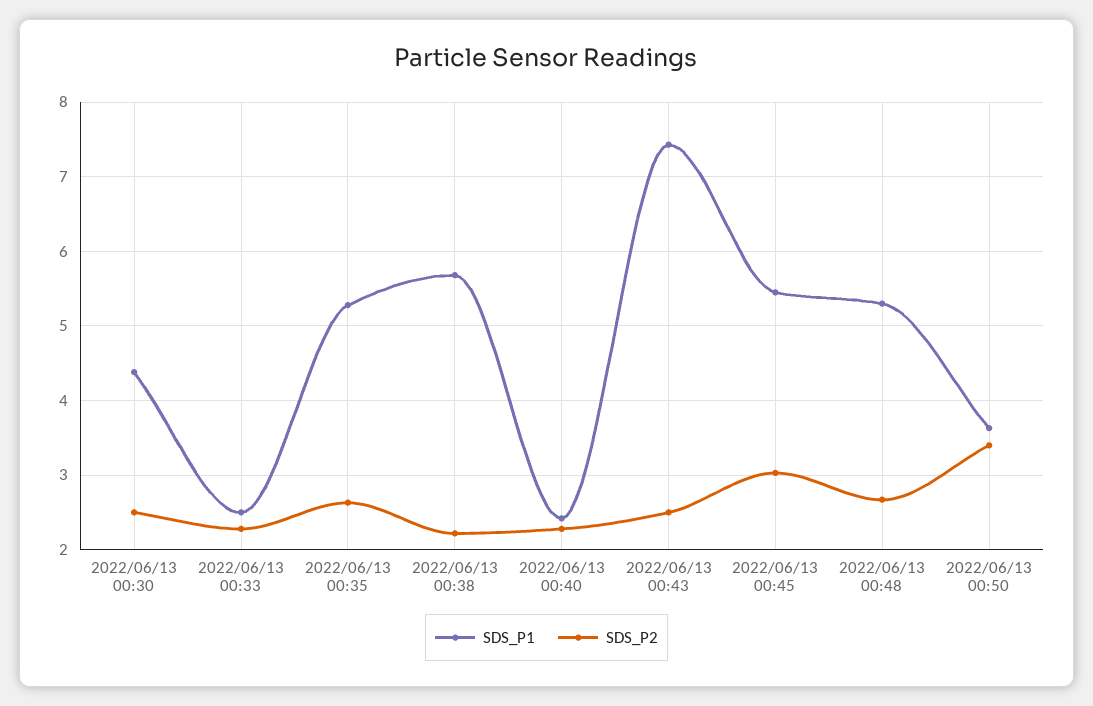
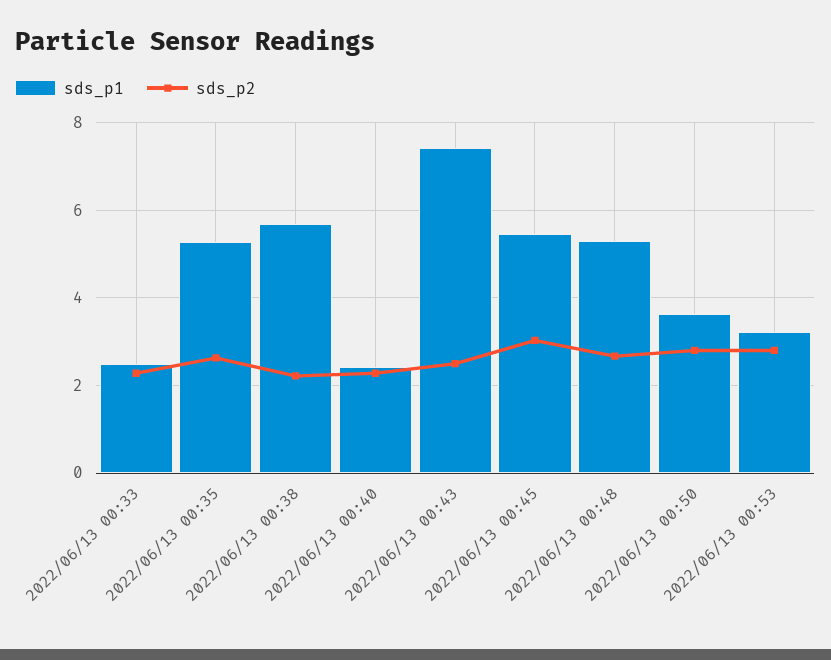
SDS_P1, 2022/06/13 00:30: 4.4 -> none
SDS_P2, 2022/06/13 00:30: 2.5 -> none
SDS_P2, 2022/06/13 00:50: 3.4 -> 2.8
SDS_P1, 2022/06/13 00:53: none -> 3.2
SDS_P2, 2022/06/13 00:53: none -> 2.8

